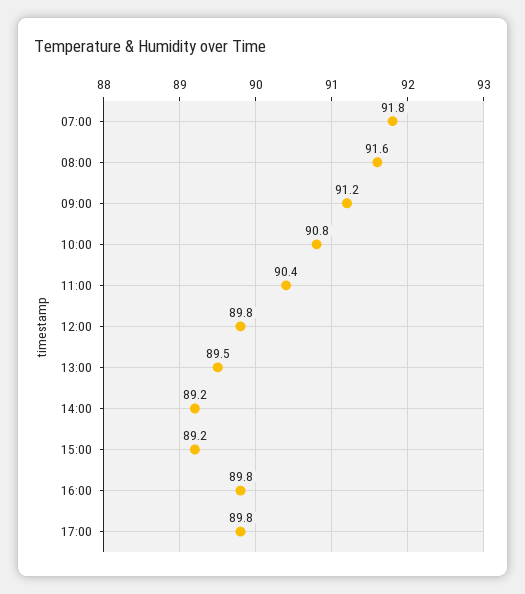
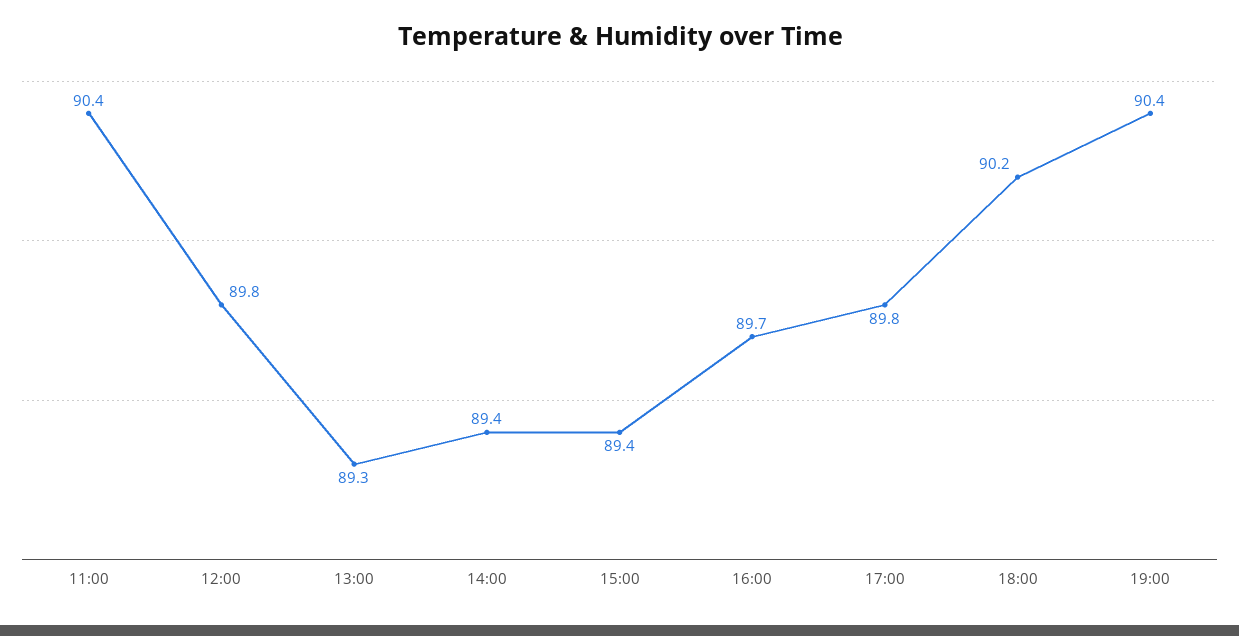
07:00: 91.8 -> none
08:00: 91.6 -> none
09:00: 91.2 -> none
10:00: 90.8 -> none
13:00: 89.5 -> 89.3
14:00: 89.2 -> 89.4
15:00: 89.2 -> 89.4
16:00: 89.8 -> 89.7
18:00: none -> 90.2
19:00: none -> 90.4

